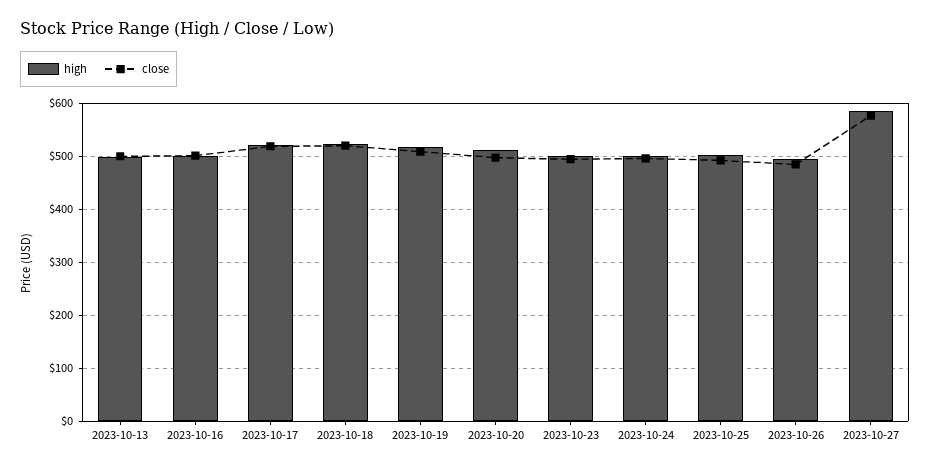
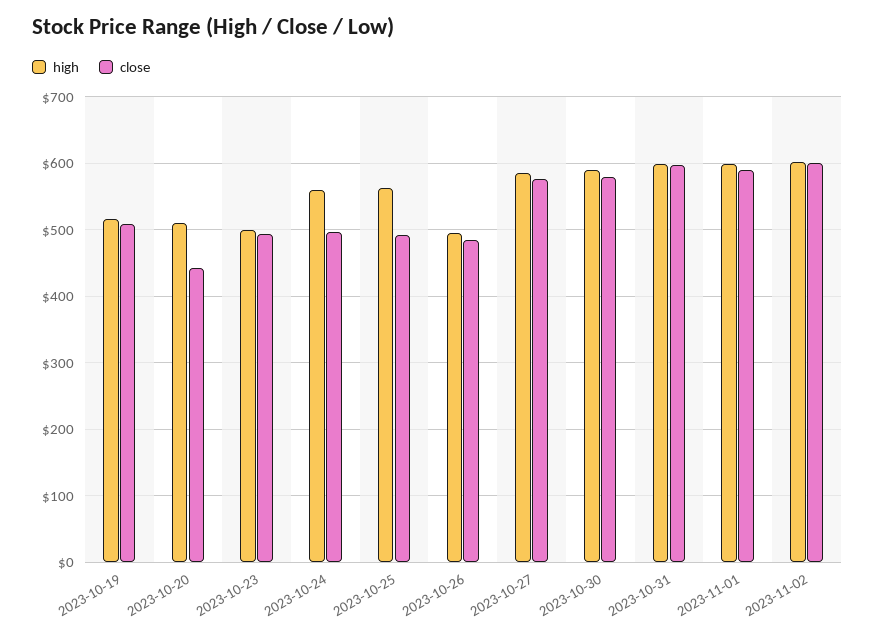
high, 2023-10-13: 500 -> none
close, 2023-10-13: 500 -> none
high, 2023-10-16: 500 -> none
close, 2023-10-16: 500 -> none
high, 2023-10-17: 520 -> none
close, 2023-10-17: 520 -> none
high, 2023-10-18: 520 -> none
close, 2023-10-18: 520 -> none
close, 2023-10-20: 500 -> 440
high, 2023-10-24: 500 -> 560
high, 2023-10-25: 500 -> 560
high, 2023-10-30: none -> 590
close, 2023-10-30: none -> 580
high, 2023-10-31: none -> 600
close, 2023-10-31: none -> 600
high, 2023-11-01: none -> 600
close, 2023-11-01: none -> 590
high, 2023-11-02: none -> 600
close, 2023-11-02: none -> 600

